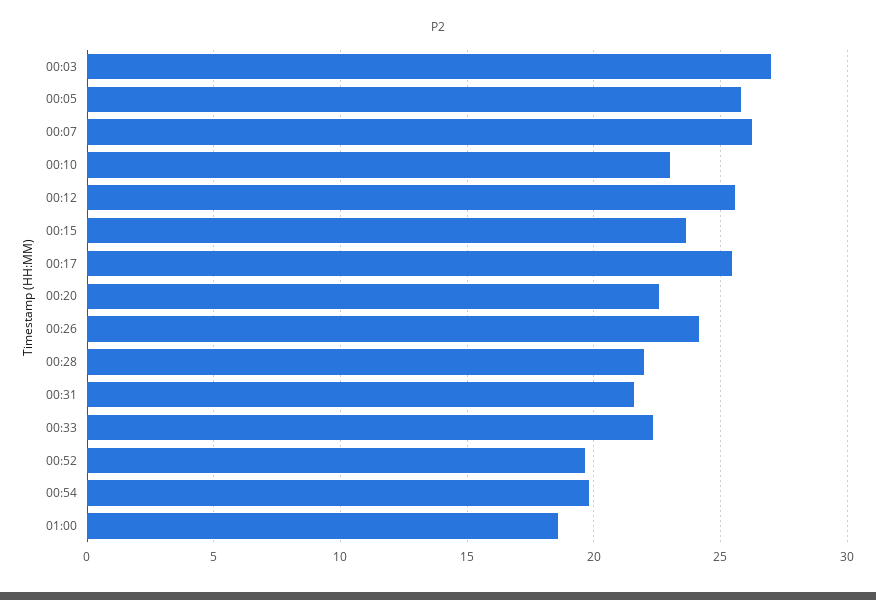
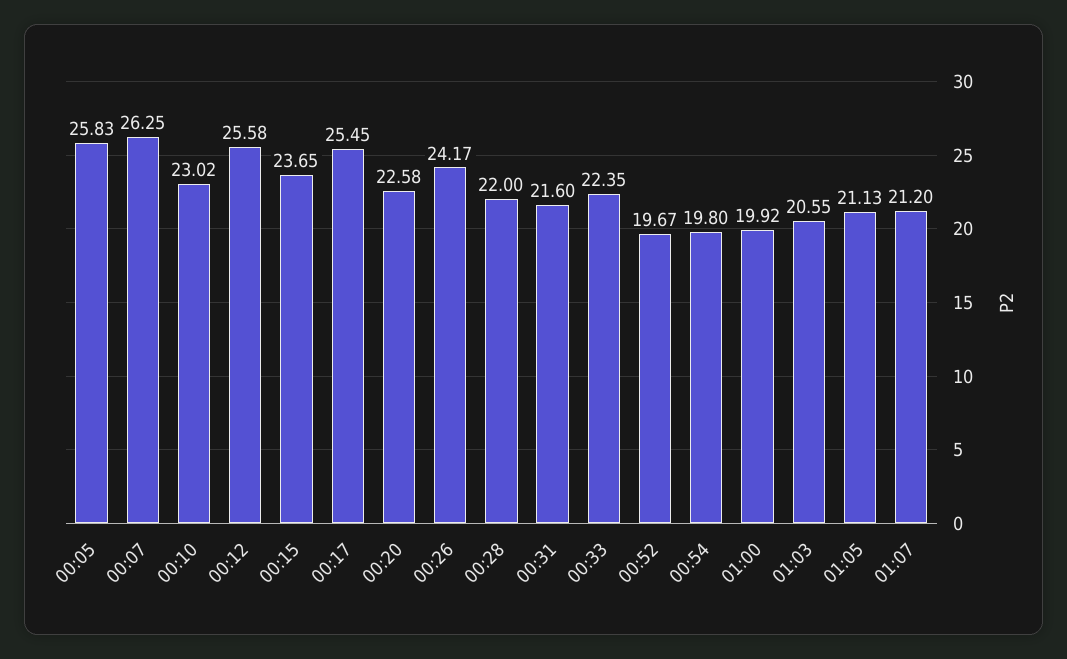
00:03: 27 -> none
01:00: 18.5 -> 19.92
01:03: none -> 20.55
01:05: none -> 21.13
01:07: none -> 21.2

